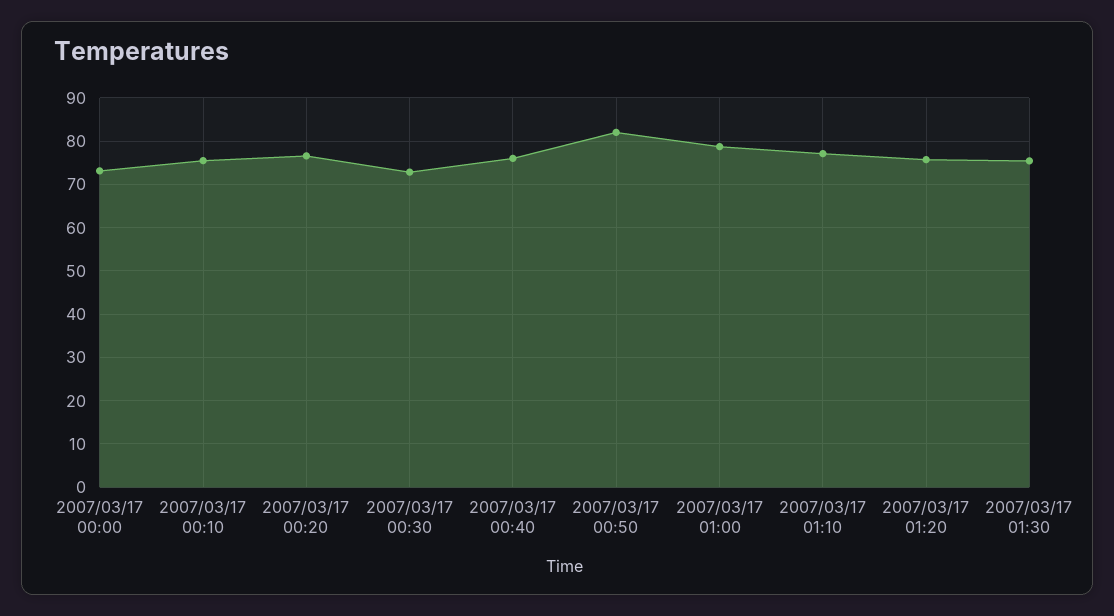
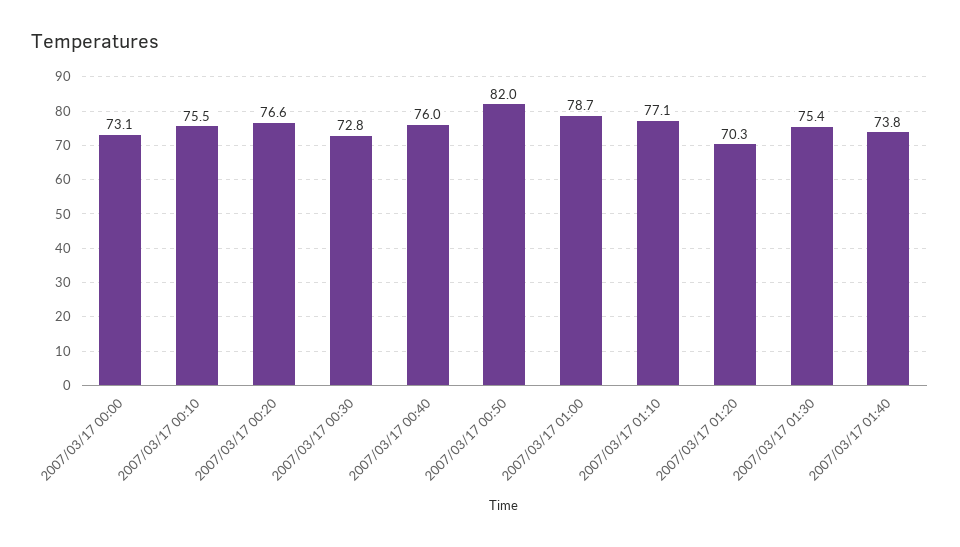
2007/03/17 01:20: 76 -> 70.3
2007/03/17 01:40: none -> 73.8

